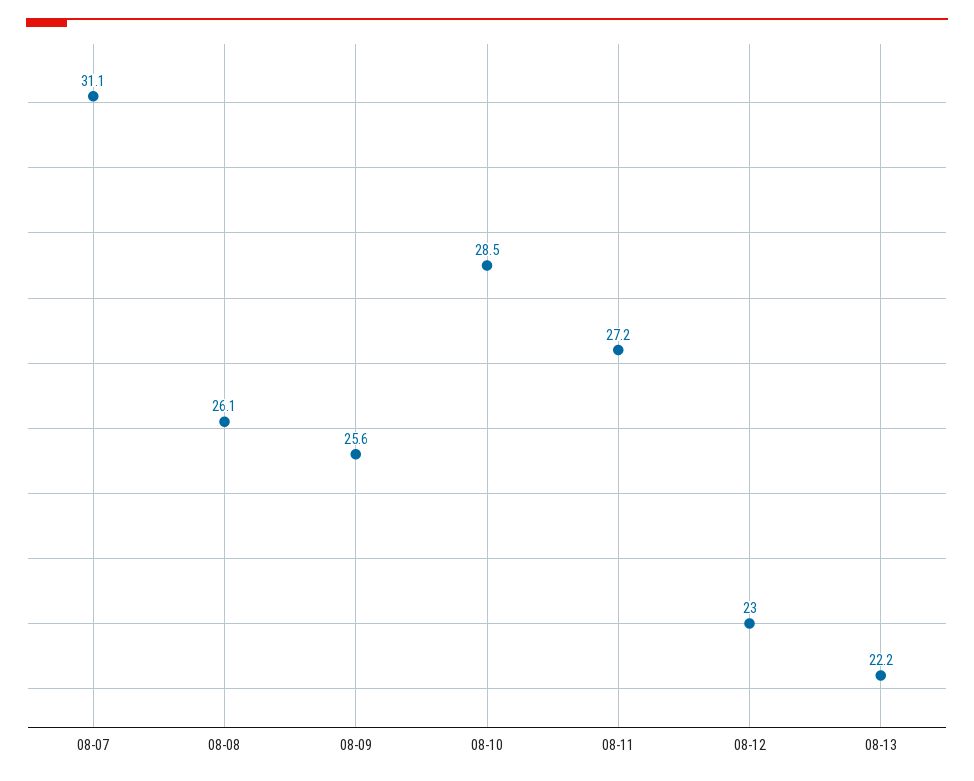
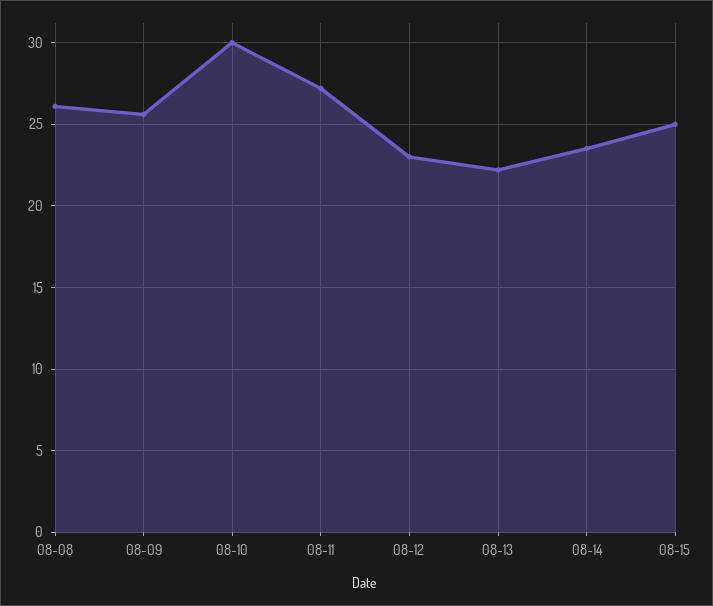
08-07: 31.1 -> none
08-10: 28.5 -> 30
08-14: none -> 23.5
08-15: none -> 25

